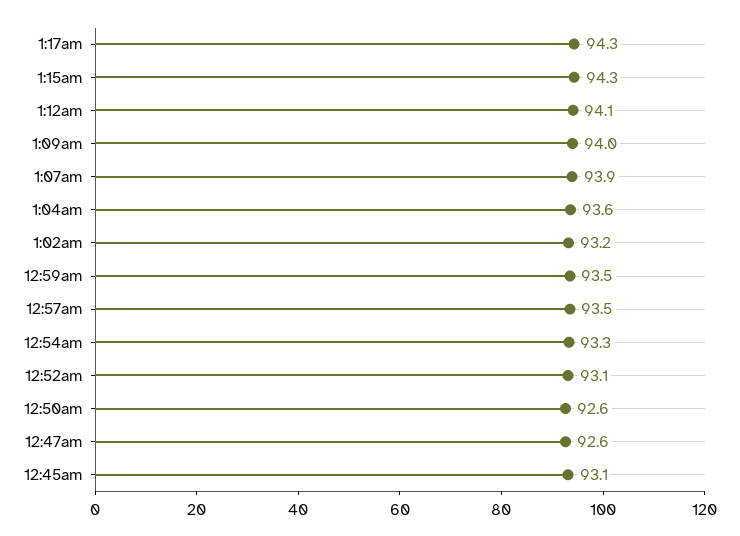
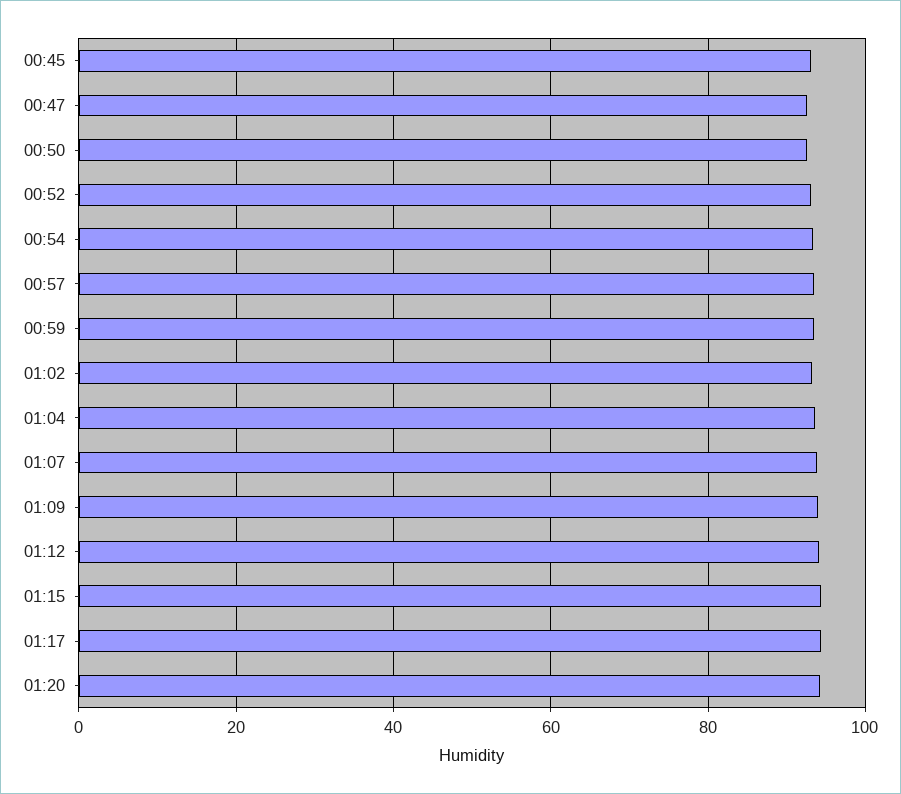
01:20: none -> 94

